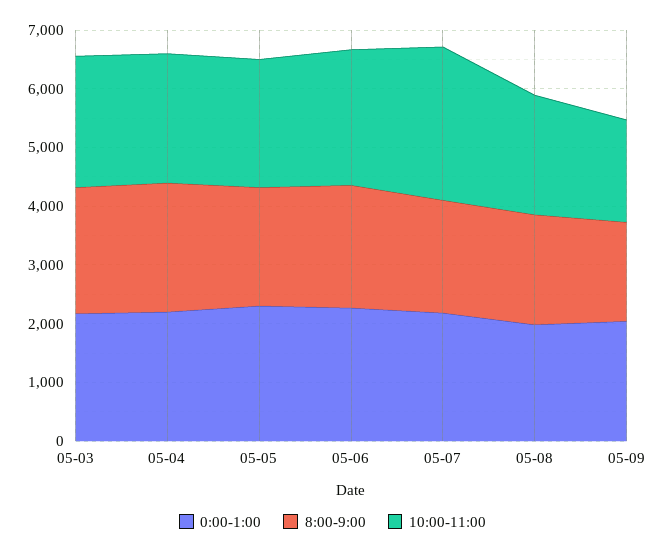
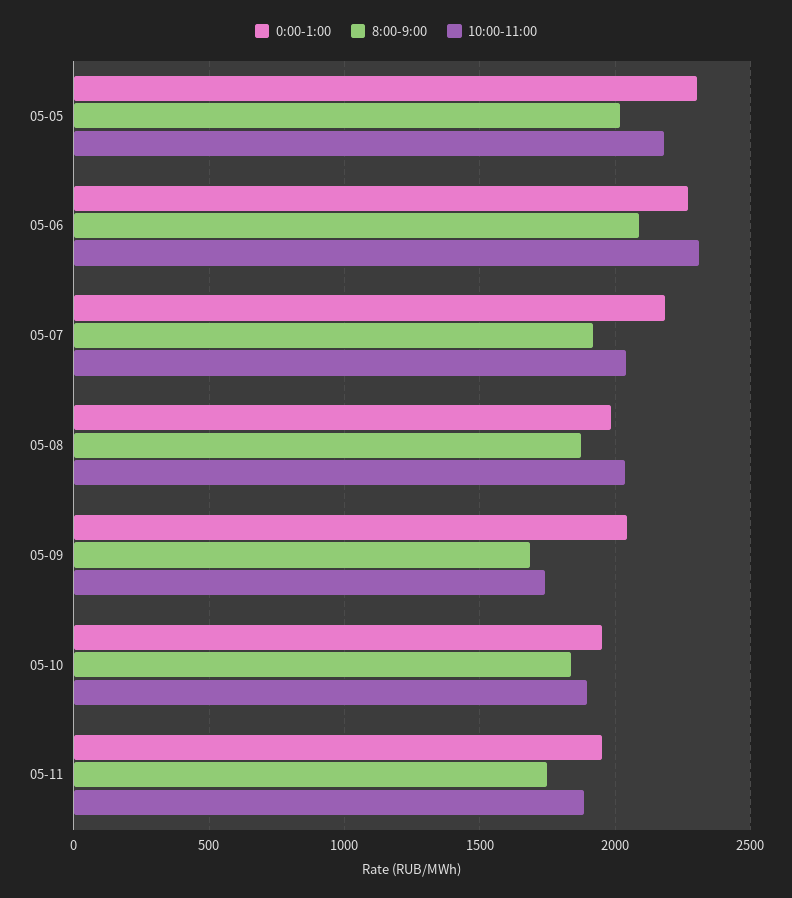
0:00-1:00, 05-03: 2200 -> none
8:00-9:00, 05-03: 2200 -> none
10:00-11:00, 05-03: 2200 -> none
0:00-1:00, 05-04: 2200 -> none
8:00-9:00, 05-04: 2200 -> none
10:00-11:00, 05-04: 2200 -> none
10:00-11:00, 05-07: 2600 -> 2050
0:00-1:00, 05-10: none -> 1950
8:00-9:00, 05-10: none -> 1850
10:00-11:00, 05-10: none -> 1900
0:00-1:00, 05-11: none -> 1950
8:00-9:00, 05-11: none -> 1750
10:00-11:00, 05-11: none -> 1900

